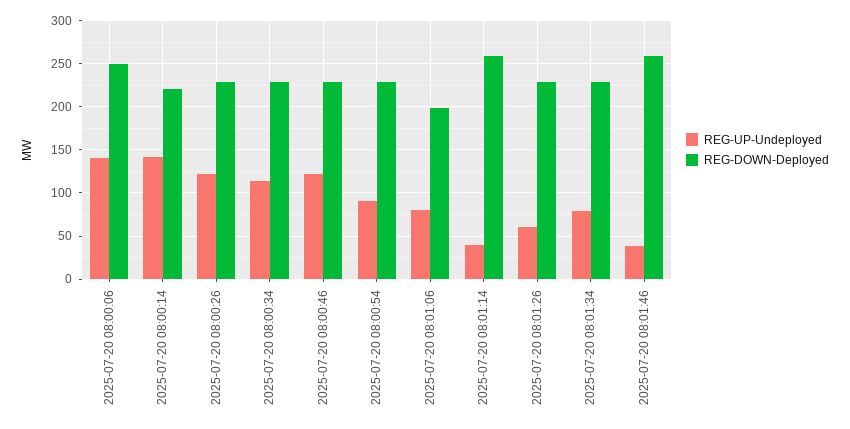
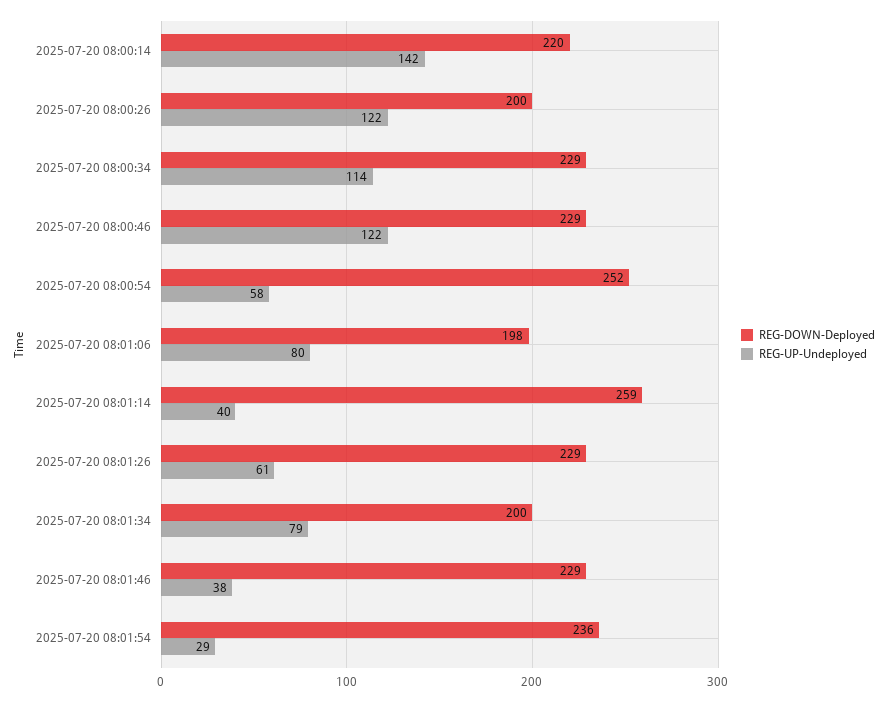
REG-UP-Undeployed, 2025-07-20 08:00:06: 140 -> none
REG-DOWN-Deployed, 2025-07-20 08:00:06: 250 -> none
REG-DOWN-Deployed, 2025-07-20 08:00:26: 230 -> 200
REG-UP-Undeployed, 2025-07-20 08:00:54: 90 -> 58
REG-DOWN-Deployed, 2025-07-20 08:00:54: 230 -> 252
REG-DOWN-Deployed, 2025-07-20 08:01:34: 230 -> 200
REG-DOWN-Deployed, 2025-07-20 08:01:46: 260 -> 229
REG-DOWN-Deployed, 2025-07-20 08:01:54: none -> 236
REG-UP-Undeployed, 2025-07-20 08:01:54: none -> 29

